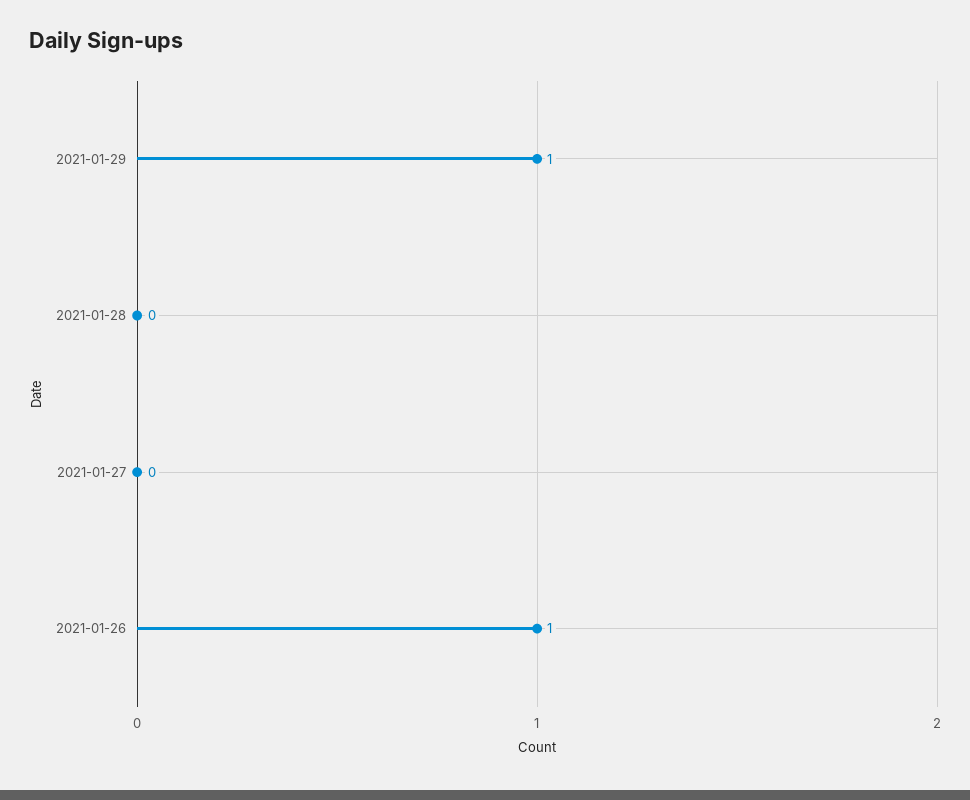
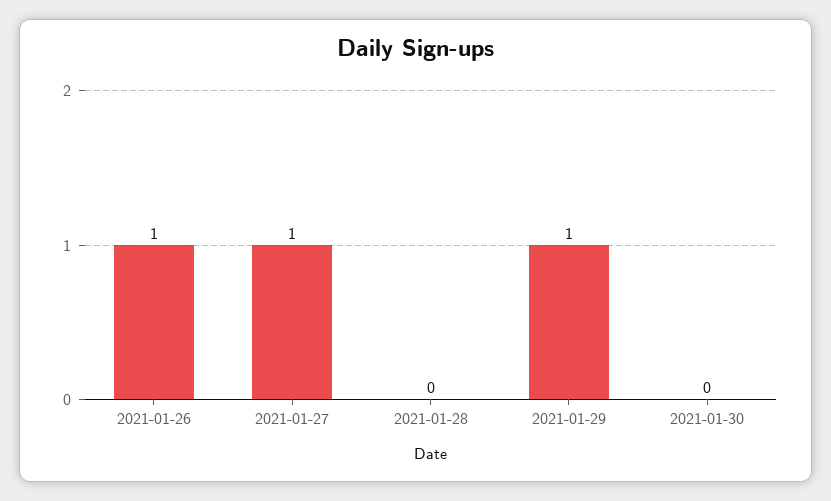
2021-01-27: 0 -> 1
2021-01-30: none -> 0

